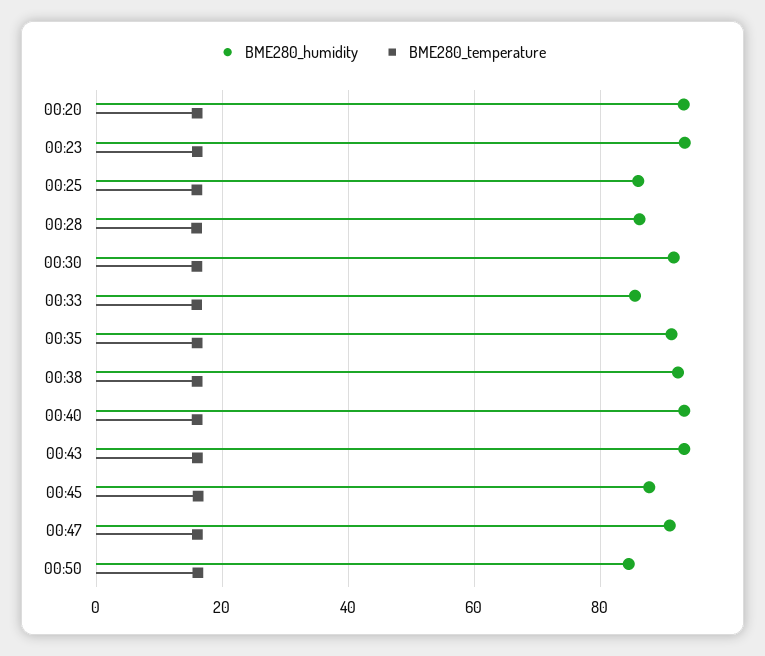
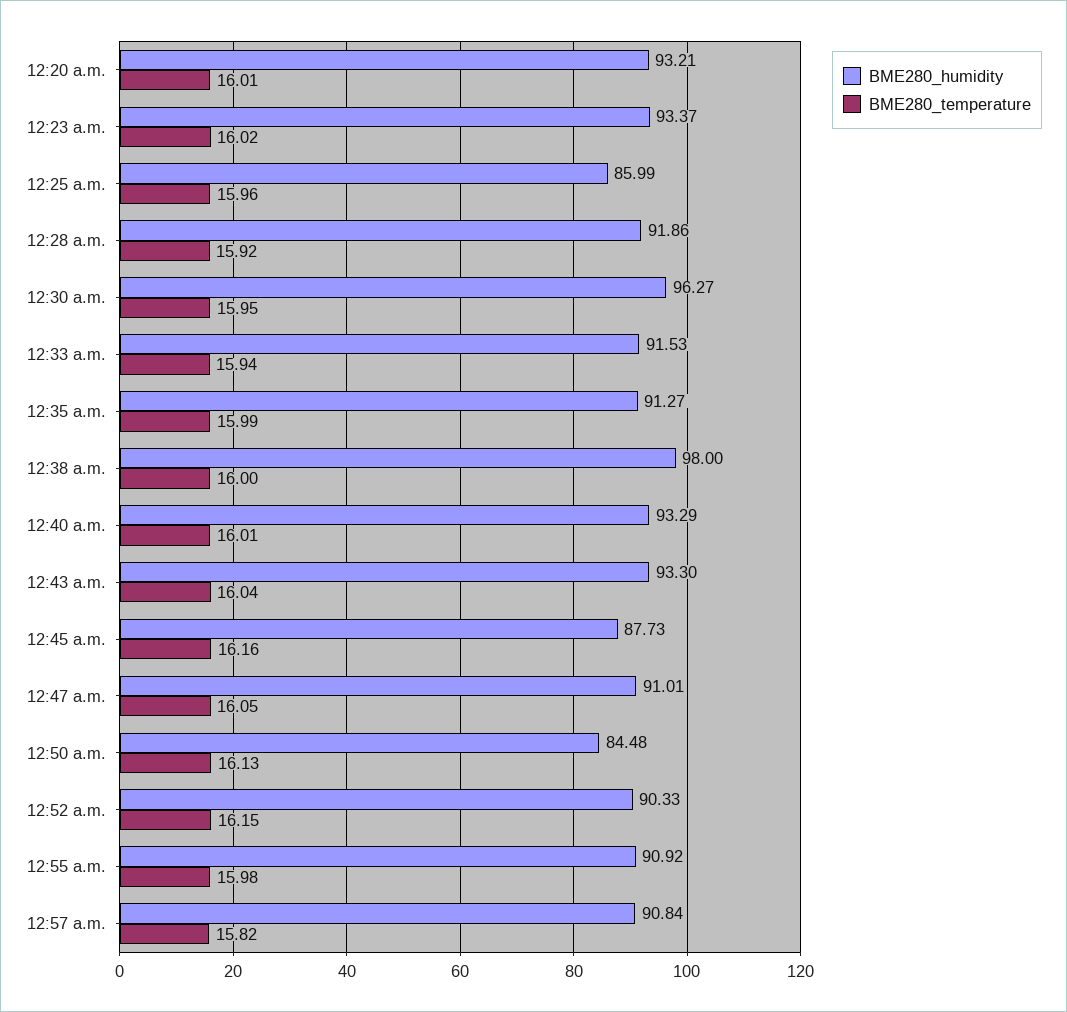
BME280_humidity, 00:28: 86 -> 91.86
BME280_humidity, 00:30: 92 -> 96.27
BME280_humidity, 00:33: 86 -> 91.53
BME280_humidity, 00:38: 92 -> 98
BME280_humidity, 12:52 a.m.: none -> 90.33
BME280_temperature, 12:52 a.m.: none -> 16.15
BME280_humidity, 12:55 a.m.: none -> 90.92
BME280_temperature, 12:55 a.m.: none -> 15.98
BME280_humidity, 12:57 a.m.: none -> 90.84
BME280_temperature, 12:57 a.m.: none -> 15.82

